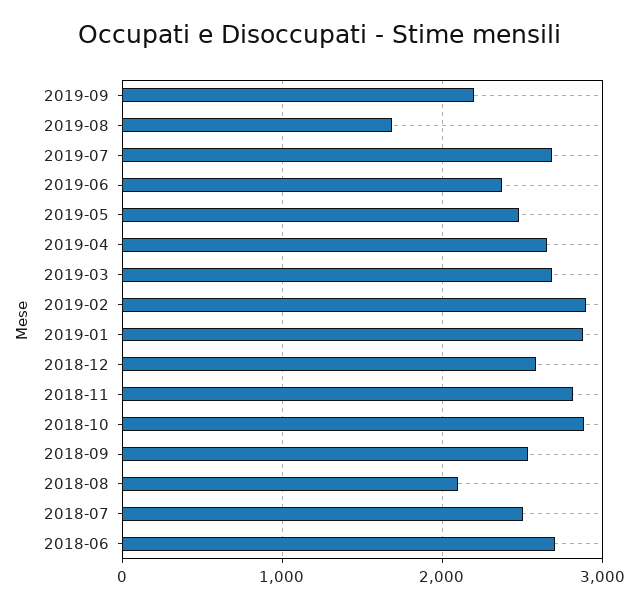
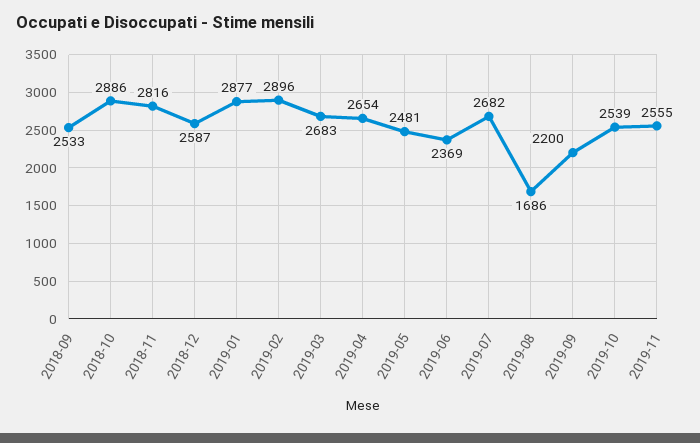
2018-08: 2100 -> none
2018-07: 2500 -> none
2018-06: 2700 -> none
2019-10: none -> 2539
2019-11: none -> 2555

